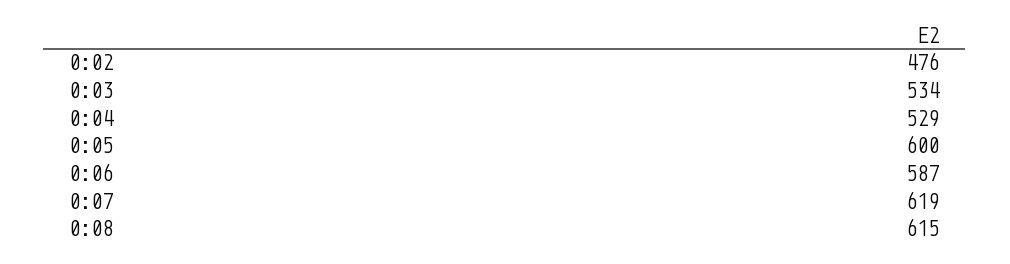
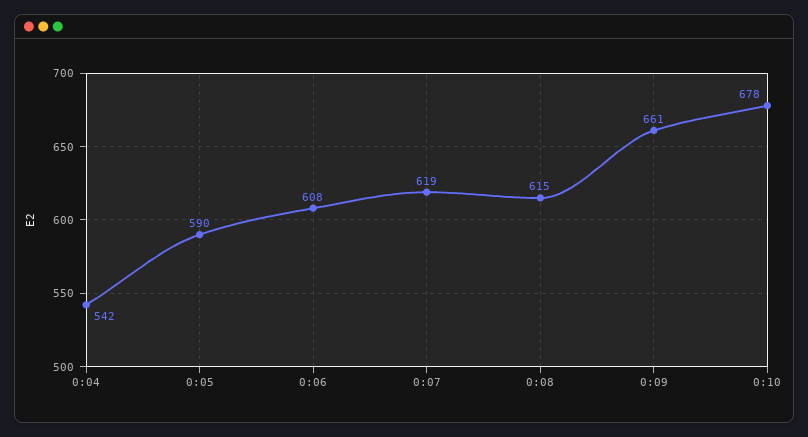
0:02: 476 -> none
0:03: 534 -> none
0:04: 529 -> 542
0:05: 600 -> 590
0:06: 587 -> 608
0:09: none -> 661
0:10: none -> 678

